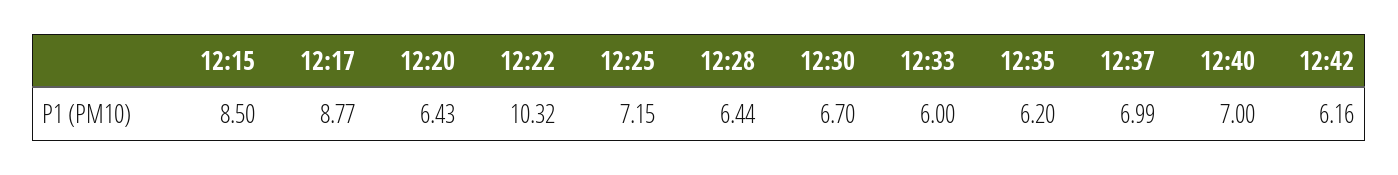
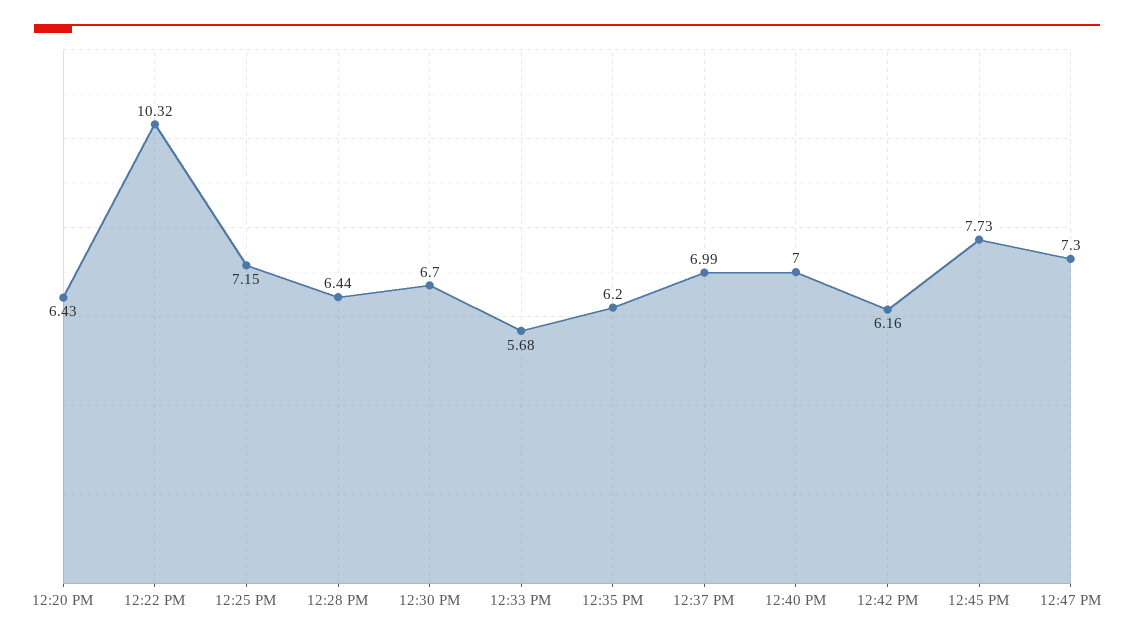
12:15: 8.5 -> none
12:17: 8.77 -> none
12:33: 6 -> 5.68
12:45 PM: none -> 7.73
12:47 PM: none -> 7.3

